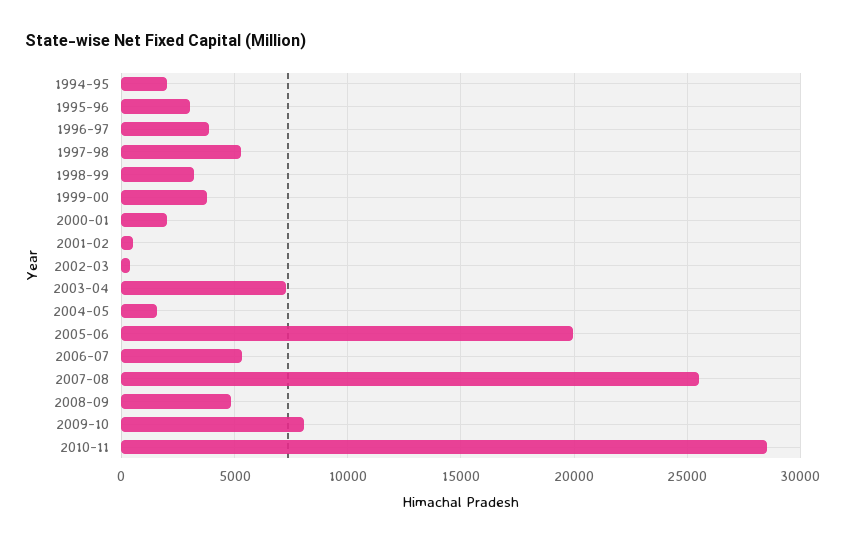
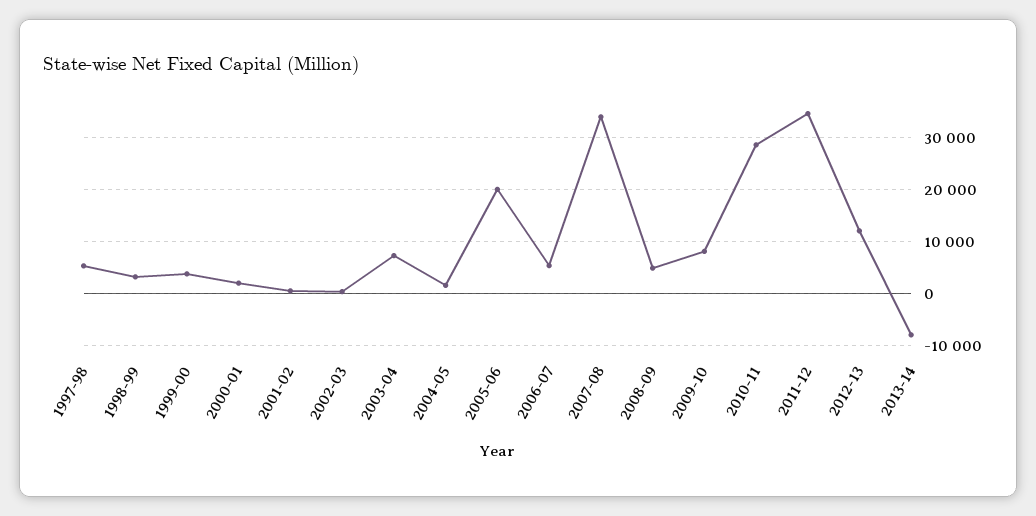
1994-95: 2000 -> none
1995-96: 3000 -> none
1996-97: 4000 -> none
2007-08: 25500 -> 34000
2011-12: none -> 34000
2012-13: none -> 12000
2013-14: none -> -8000

